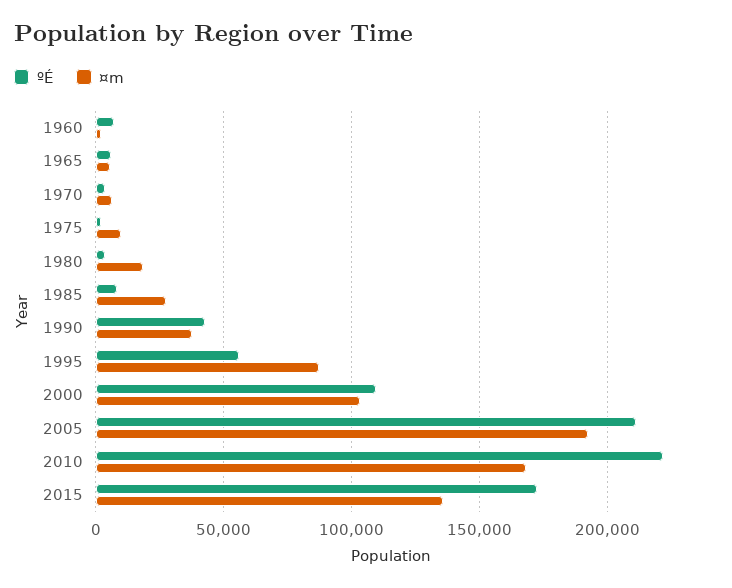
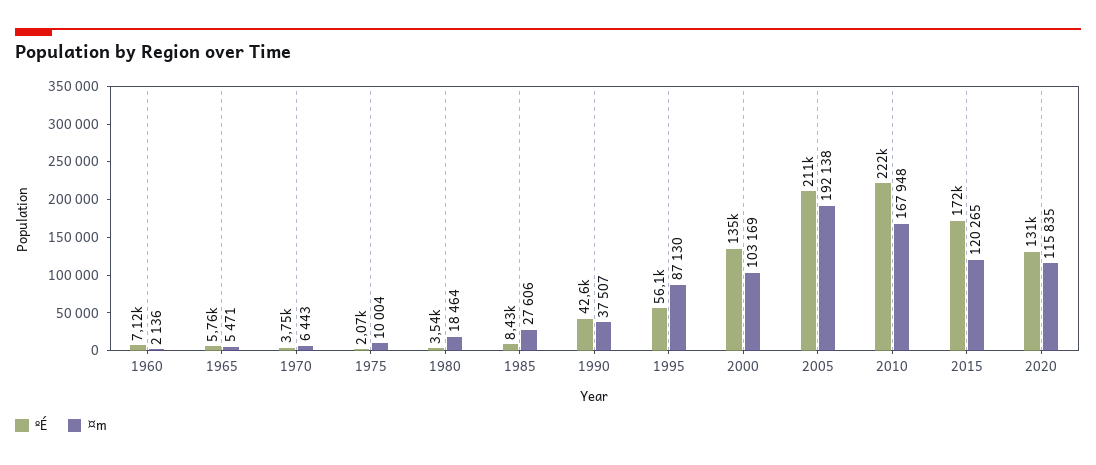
ºÉ, 2000: 110000 -> 135000
¤m, 2015: 135000 -> 120265
ºÉ, 2020: none -> 131000
¤m, 2020: none -> 115835

